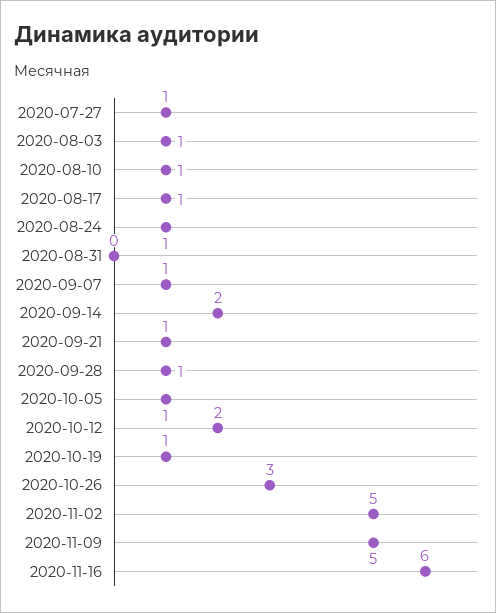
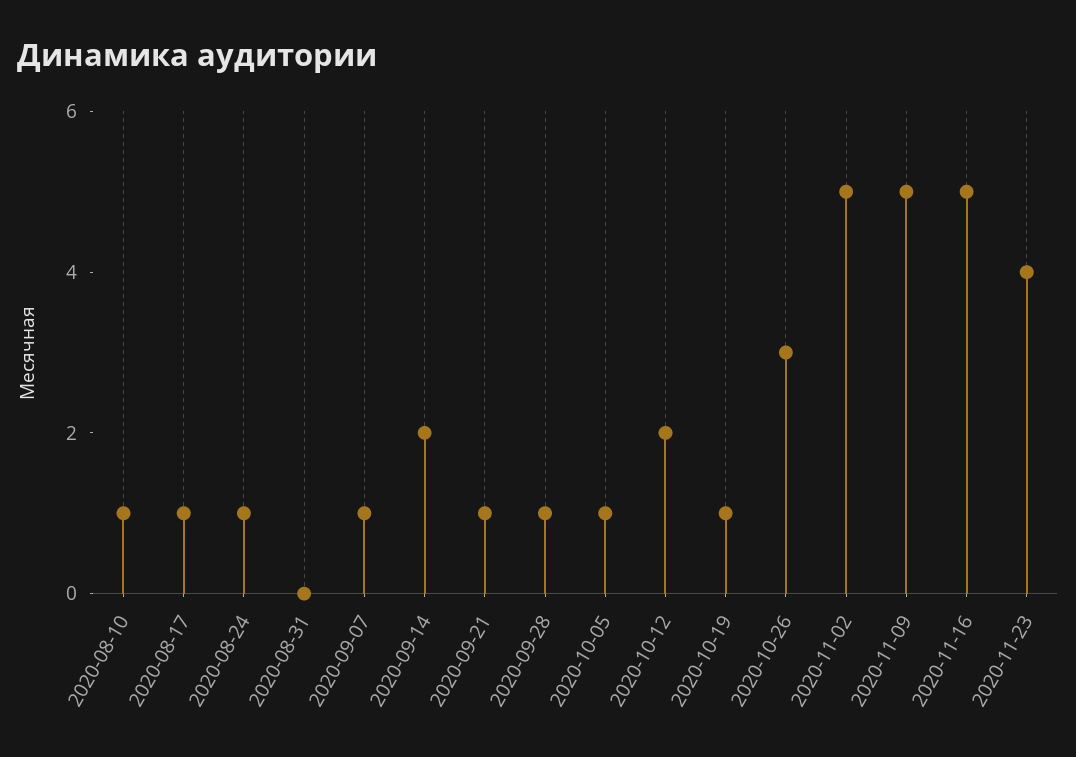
2020-07-27: 1 -> none
2020-08-03: 1 -> none
2020-11-16: 6 -> 5
2020-11-23: none -> 4

